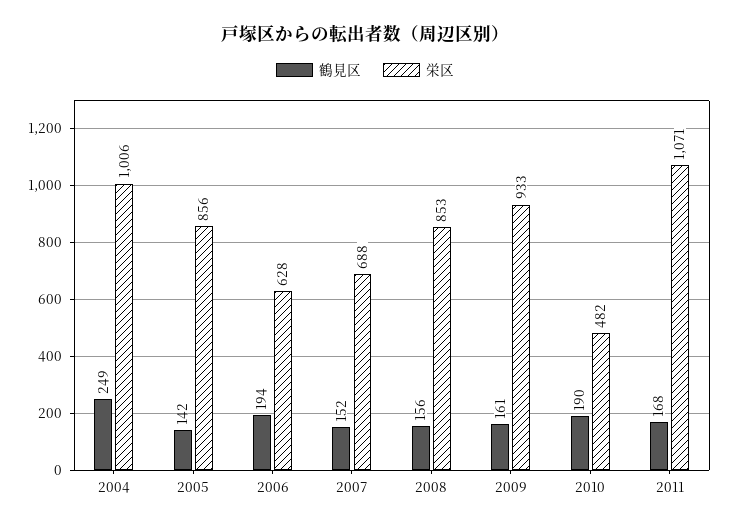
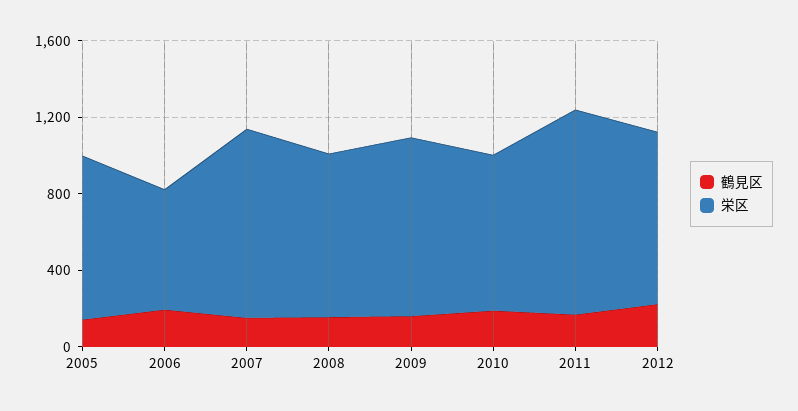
鶴見区, 2004: 249 -> none
栄区, 2004: 1006 -> none
栄区, 2007: 688 -> 1000
栄区, 2010: 482 -> 800
鶴見区, 2012: none -> 200
栄区, 2012: none -> 900

